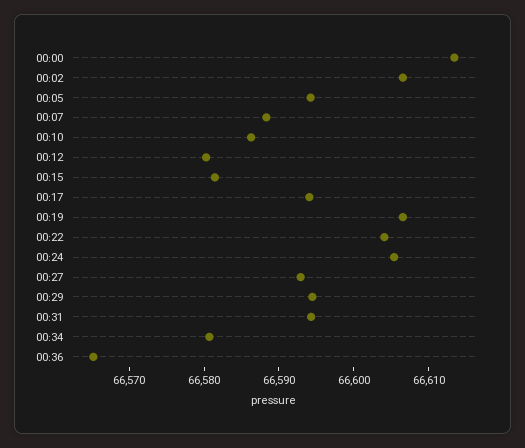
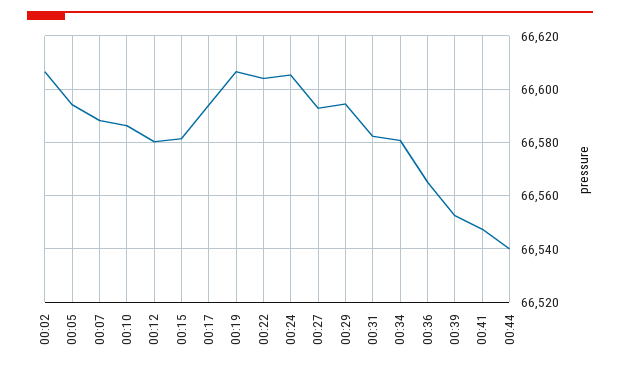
00:00: 66614 -> none
00:31: 66594 -> 66582.5
00:39: none -> 66552.5
00:41: none -> 66547.5
00:44: none -> 66540

